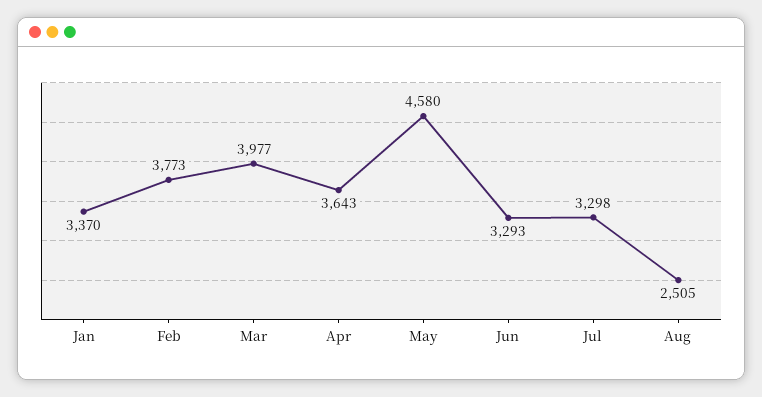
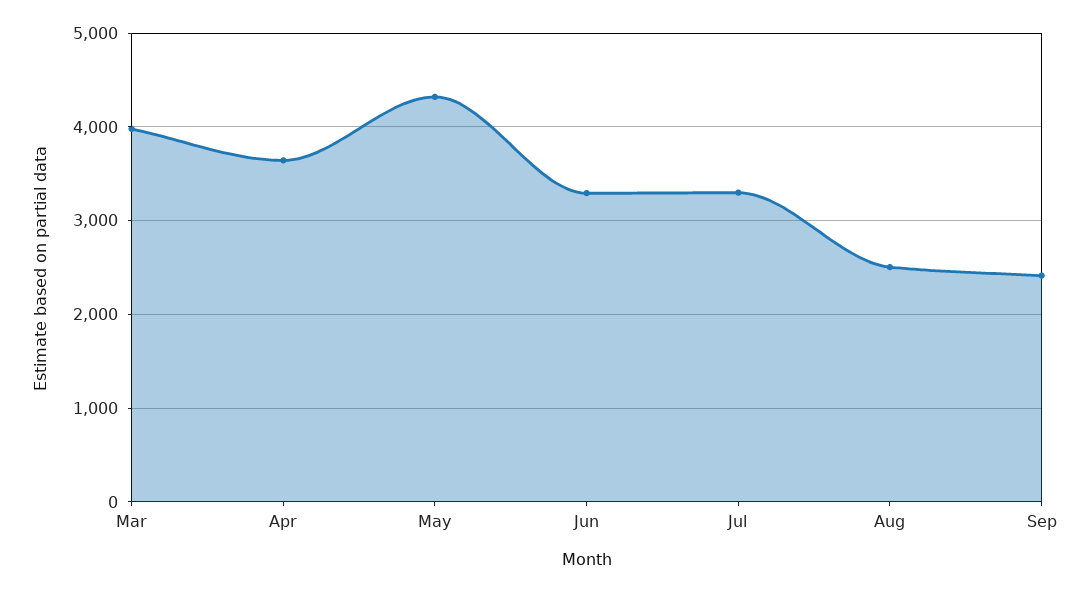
Jan: 3370 -> none
Feb: 3773 -> none
May: 4580 -> 4300
Sep: none -> 2400

